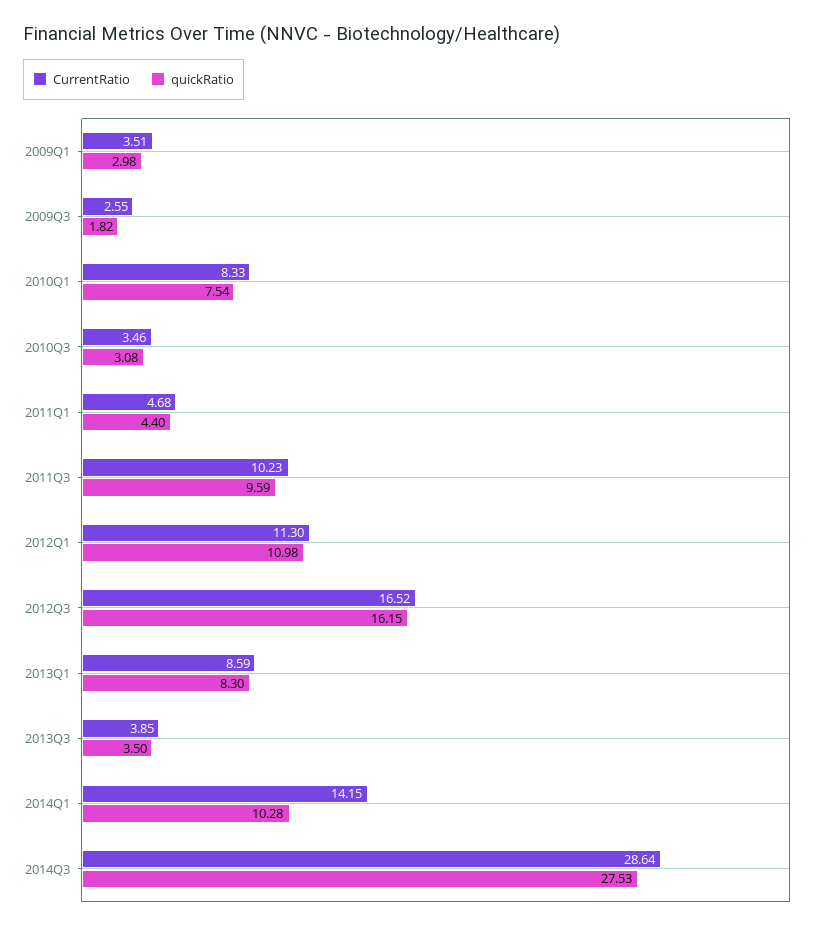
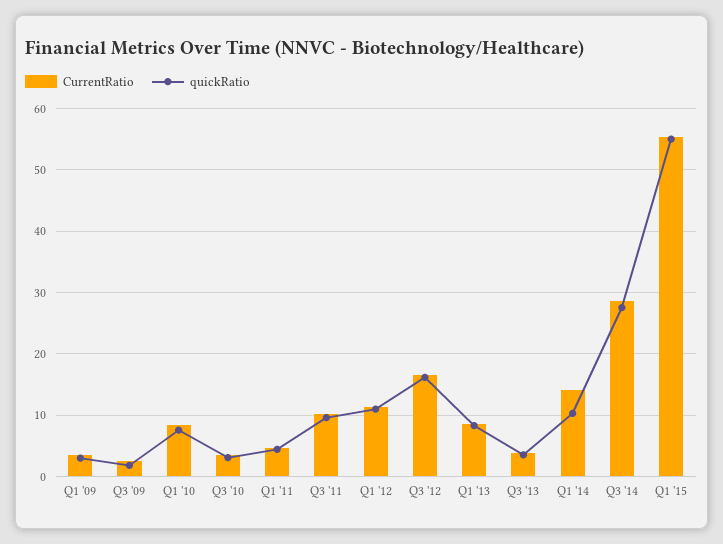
CurrentRatio, Q1 '15: none -> 55
quickRatio, Q1 '15: none -> 55

